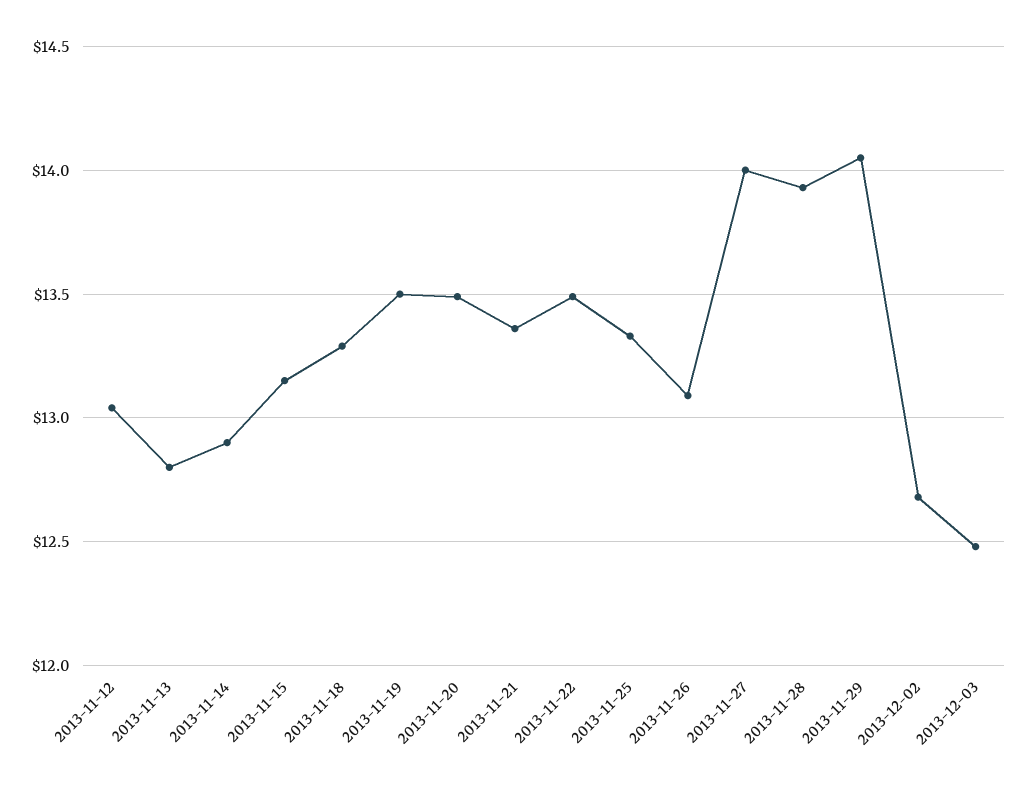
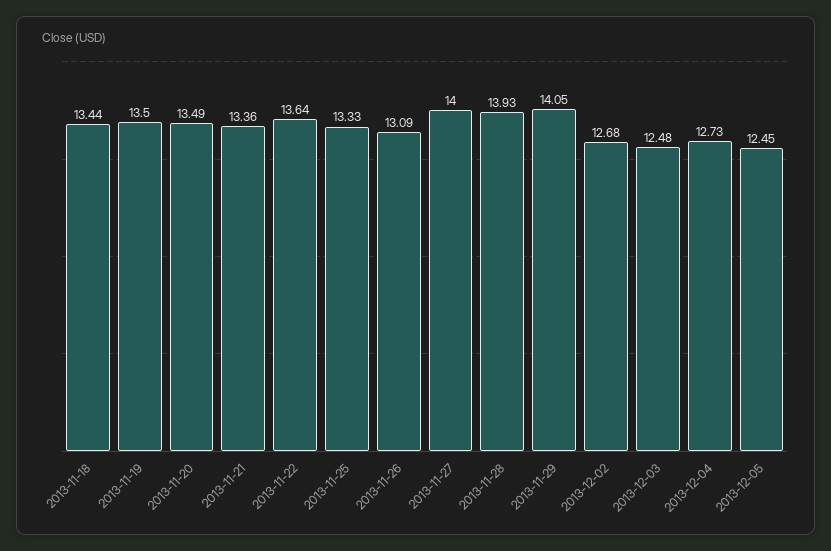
2013-11-12: 13.05 -> none
2013-11-13: 12.8 -> none
2013-11-14: 12.9 -> none
2013-11-15: 13.15 -> none
2013-11-18: 13.3 -> 13.44
2013-11-22: 13.5 -> 13.64
2013-12-04: none -> 12.73
2013-12-05: none -> 12.45

